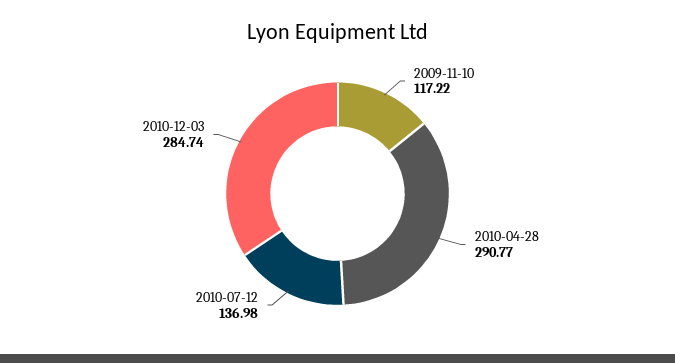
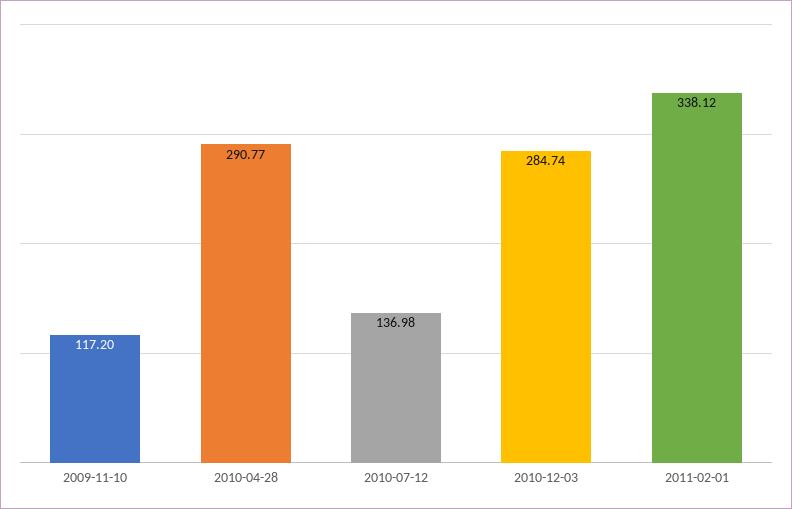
2009-11-10: 117.22 -> 117.2
2011-02-01: none -> 338.12

